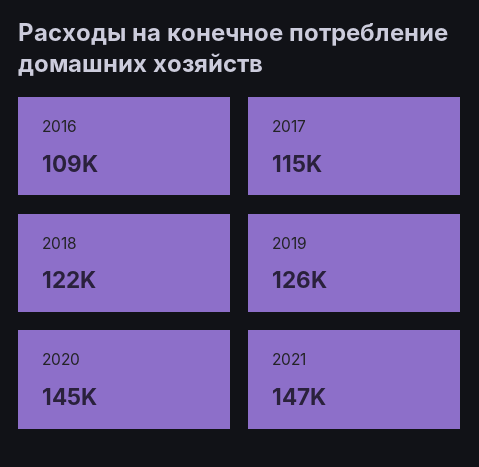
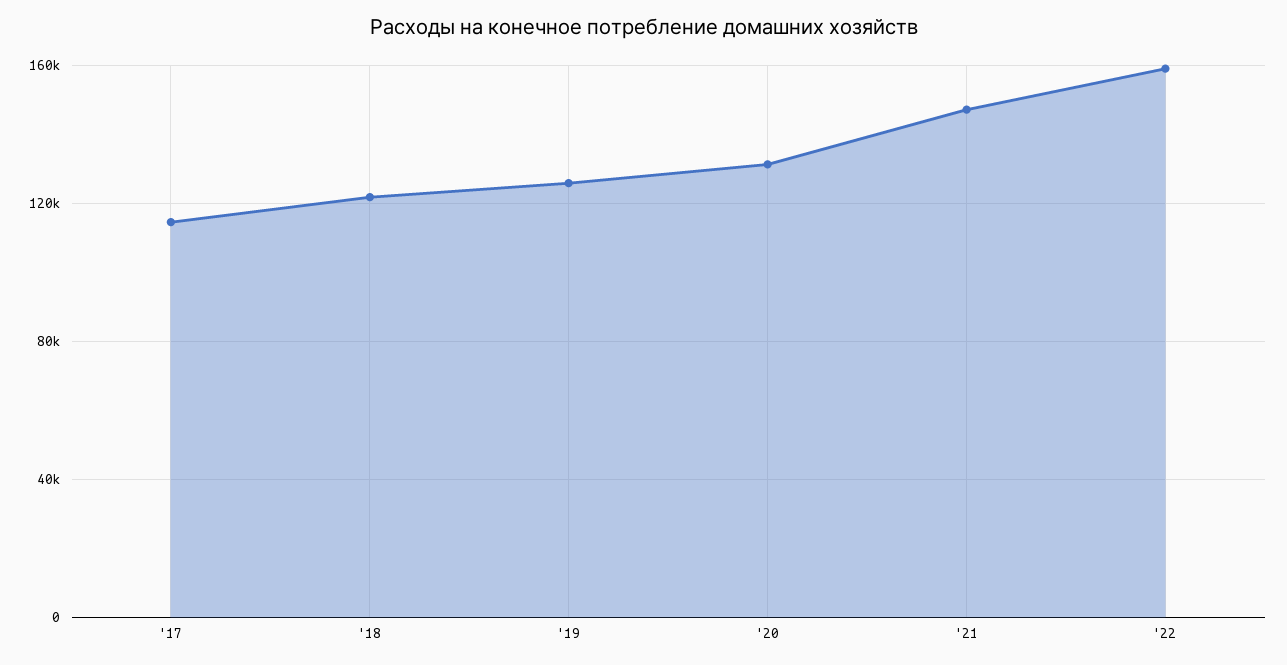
2016: 109000 -> none
2020: 145000 -> 130000
'22: none -> 160000

